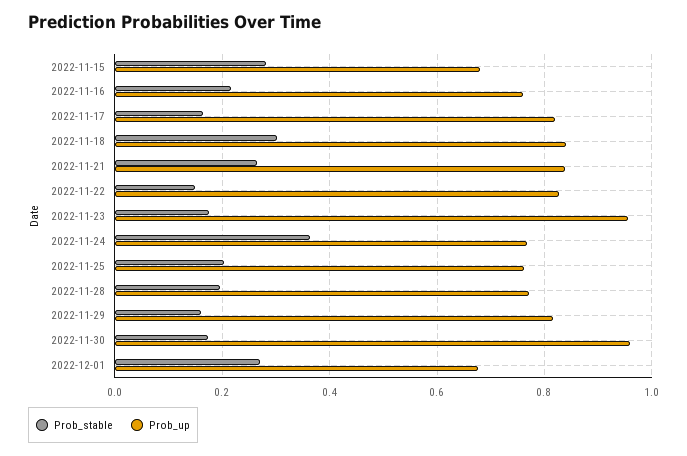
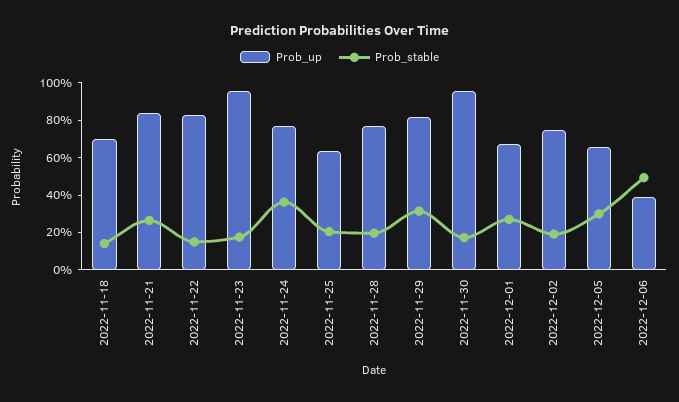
Prob_stable, 2022-11-15: 0.28 -> none
Prob_up, 2022-11-15: 0.68 -> none
Prob_stable, 2022-11-16: 0.22 -> none
Prob_up, 2022-11-16: 0.76 -> none
Prob_stable, 2022-11-17: 0.16 -> none
Prob_up, 2022-11-17: 0.82 -> none
Prob_stable, 2022-11-18: 0.3 -> 0.15
Prob_up, 2022-11-18: 0.84 -> 0.7
Prob_up, 2022-11-25: 0.76 -> 0.65
Prob_stable, 2022-11-29: 0.16 -> 0.3
Prob_up, 2022-12-02: none -> 0.75
Prob_stable, 2022-12-02: none -> 0.2
Prob_up, 2022-12-05: none -> 0.65
Prob_stable, 2022-12-05: none -> 0.3
Prob_up, 2022-12-06: none -> 0.4
Prob_stable, 2022-12-06: none -> 0.5

